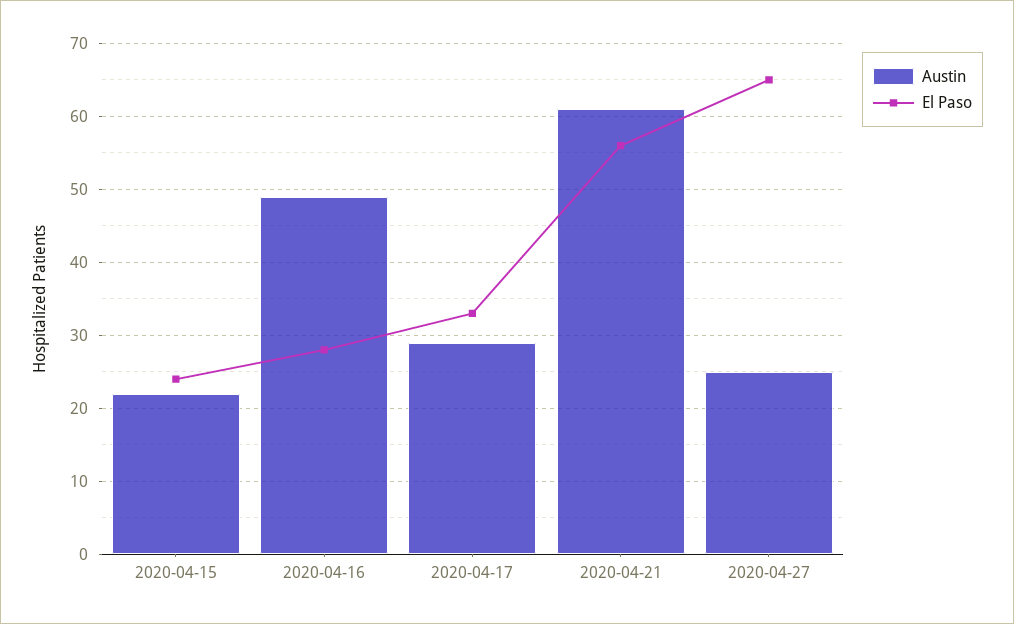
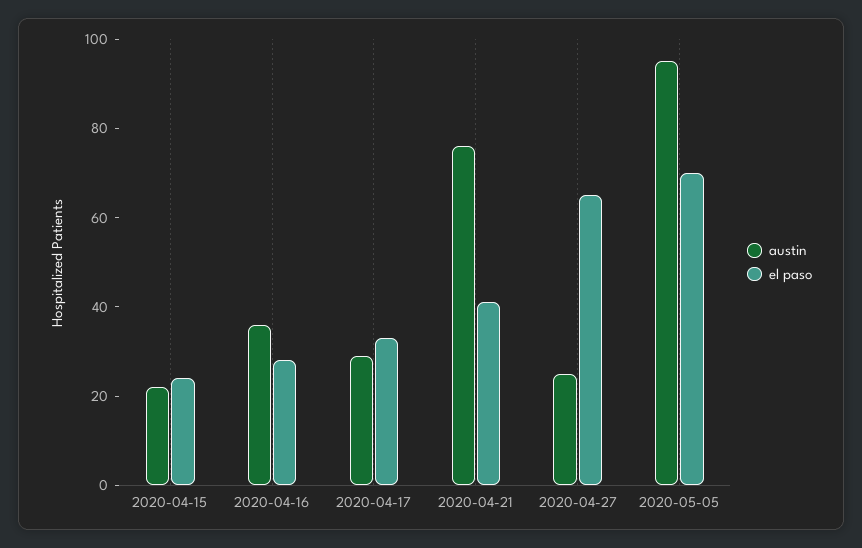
Austin, 2020-04-16: 49 -> 35
Austin, 2020-04-21: 61 -> 75
El Paso, 2020-04-21: 56 -> 40
Austin, 2020-05-05: none -> 95
El Paso, 2020-05-05: none -> 70

